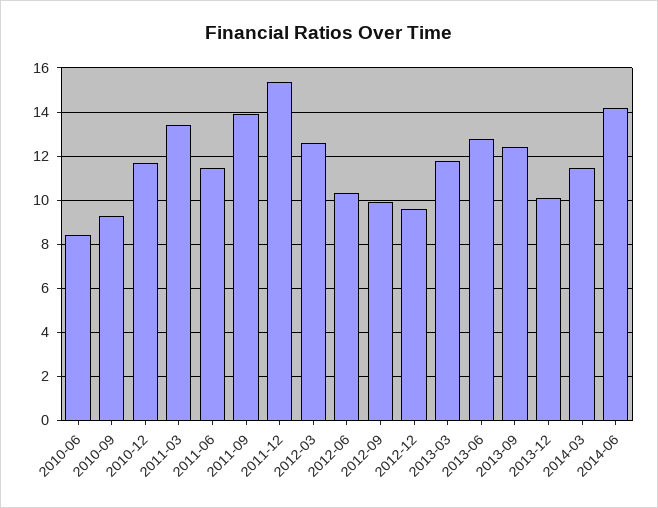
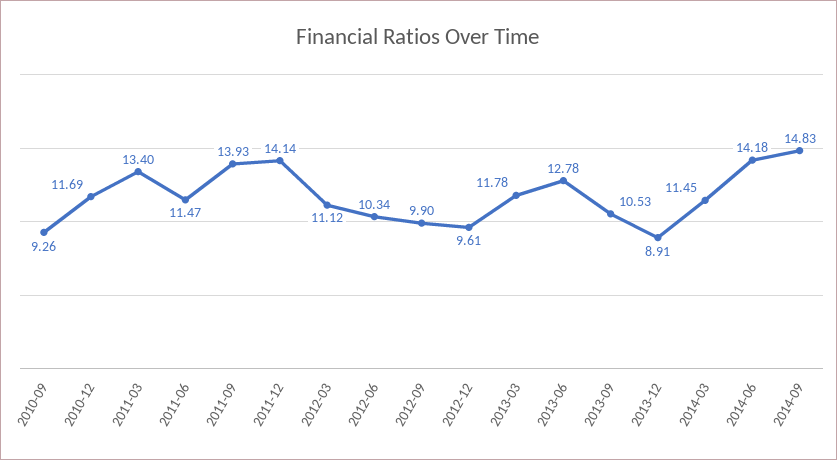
2010-06: 8.5 -> none
2011-12: 15.5 -> 14.14
2012-03: 12.5 -> 11.12
2013-09: 12.5 -> 10.53
2013-12: 10 -> 8.91
2014-09: none -> 14.83

